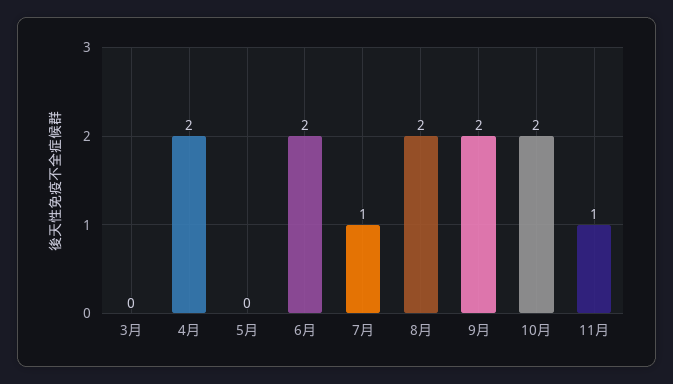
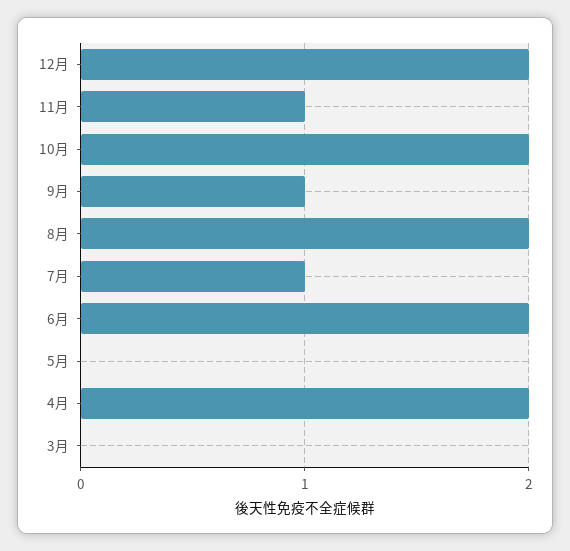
9月: 2 -> 1
12月: none -> 2

